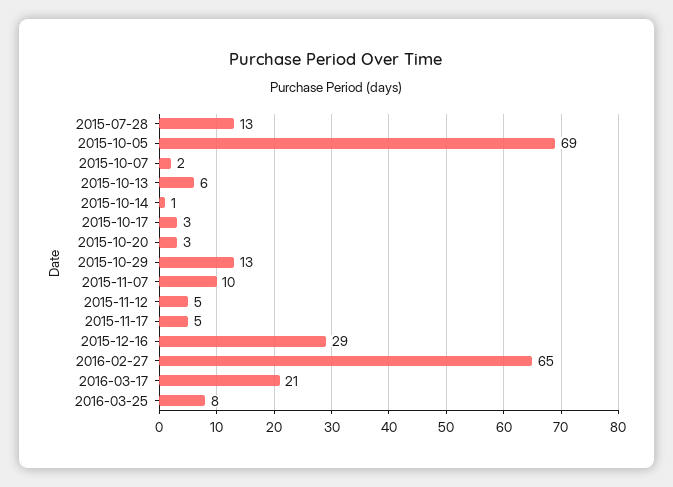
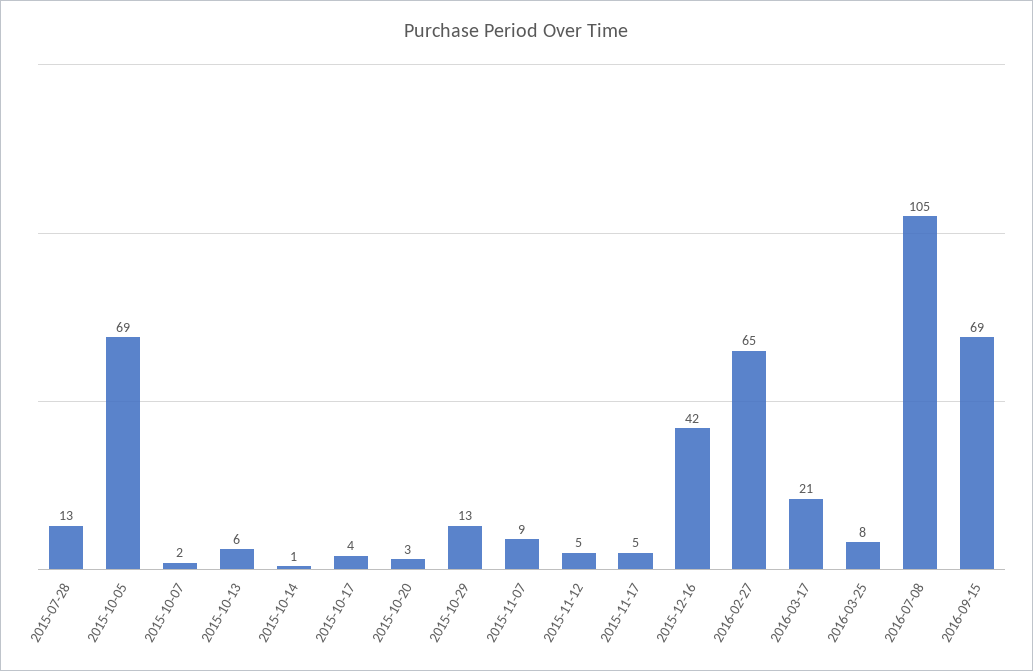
2015-10-17: 3 -> 4
2015-11-07: 10 -> 9
2015-12-16: 29 -> 42
2016-07-08: none -> 105
2016-09-15: none -> 69

